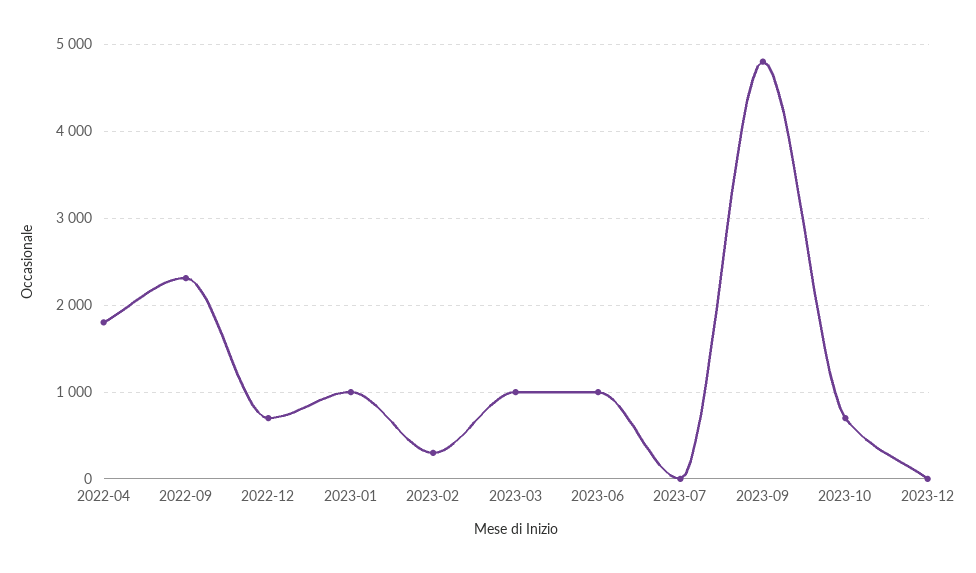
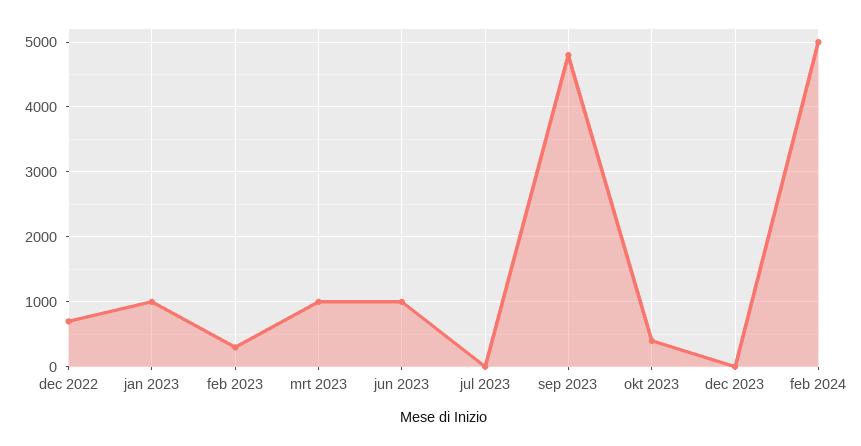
2022-04: 1800 -> none
2022-09: 2300 -> none
2023-10: 700 -> 400
feb 2024: none -> 5000

